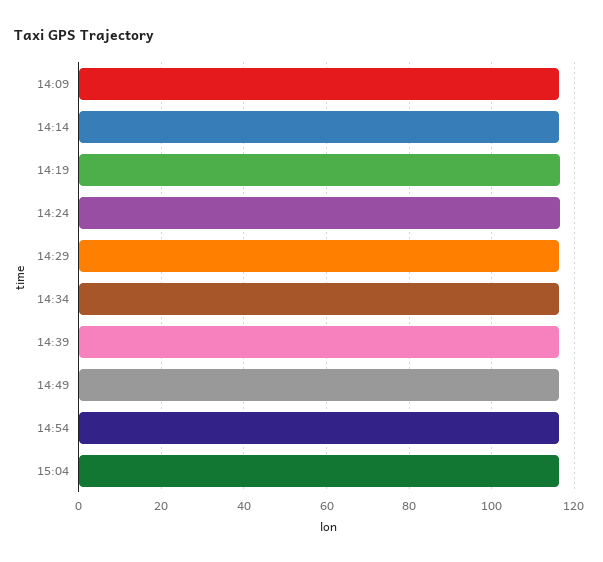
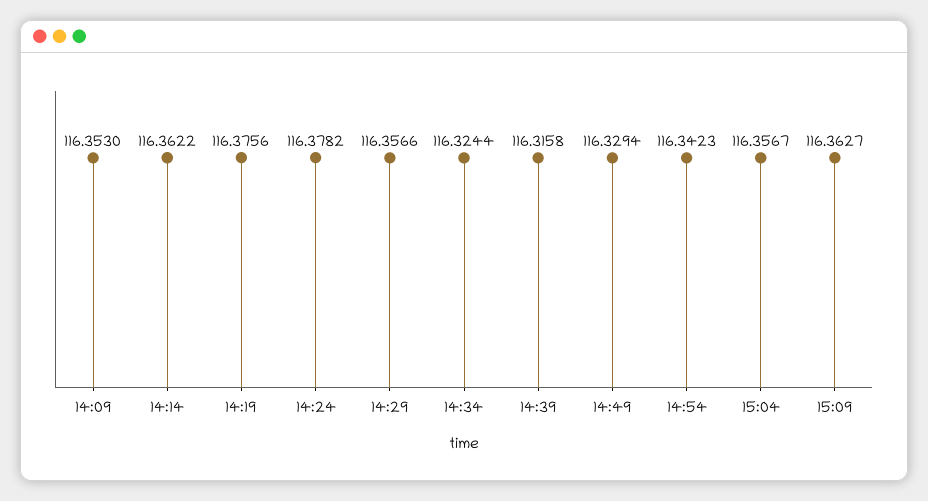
15:09: none -> 116.3627

